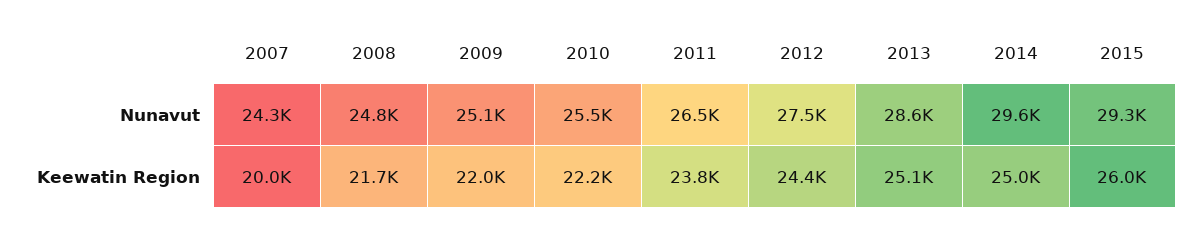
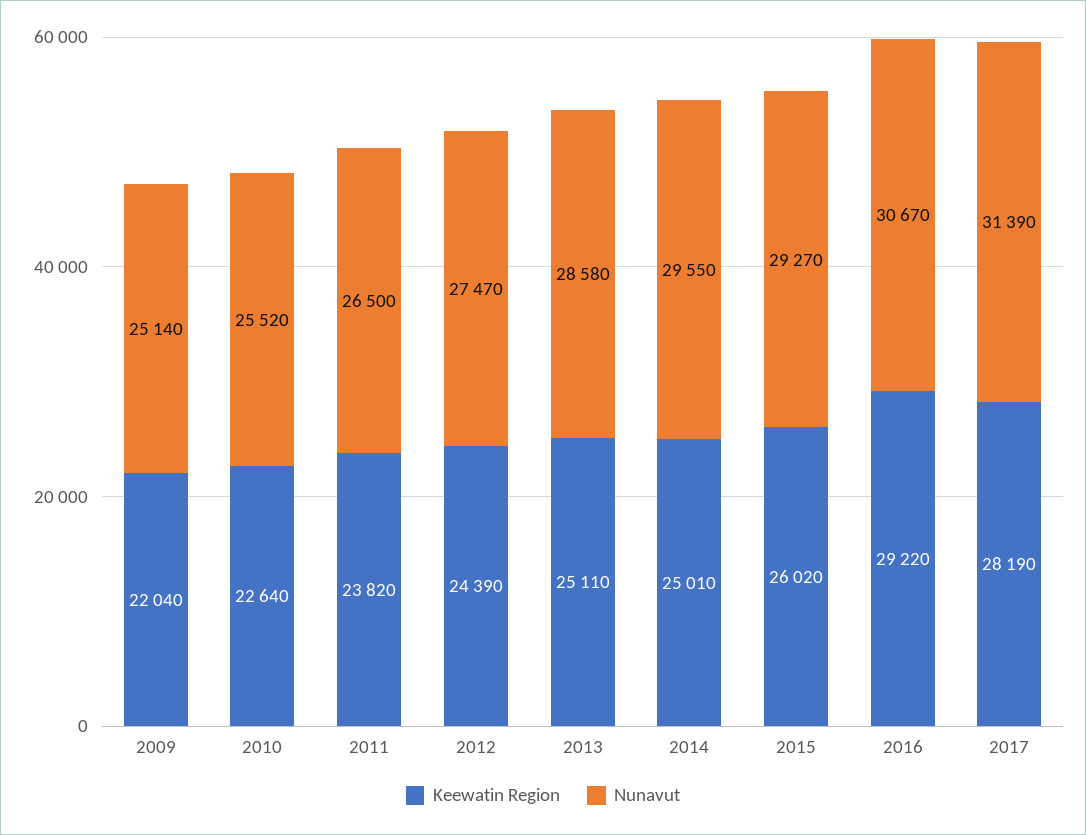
Nunavut, 2007: 24300 -> none
Nunavut, 2008: 24800 -> none
Keewatin Region, 2007: 20000 -> none
Keewatin Region, 2008: 21700 -> none
Keewatin Region, 2010: 22200 -> 22640
Keewatin Region, 2016: none -> 29220
Nunavut, 2016: none -> 30670
Keewatin Region, 2017: none -> 28190
Nunavut, 2017: none -> 31390

